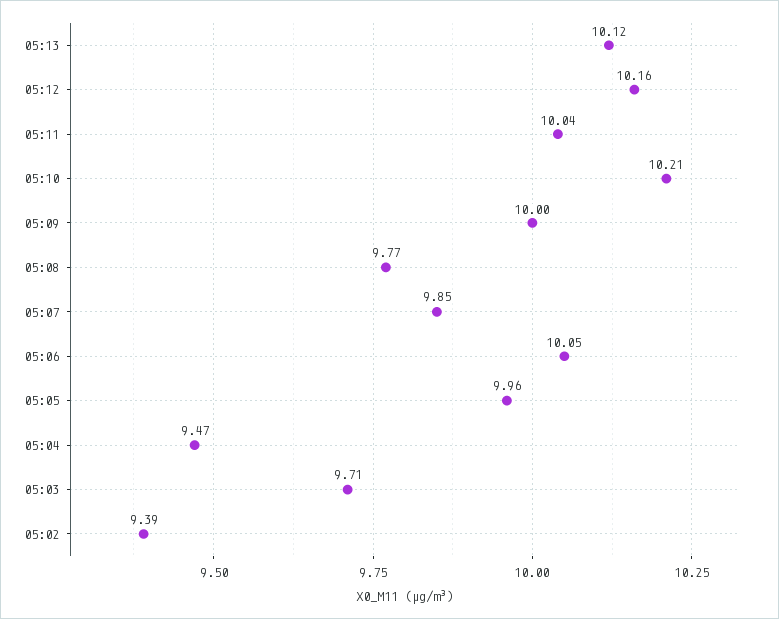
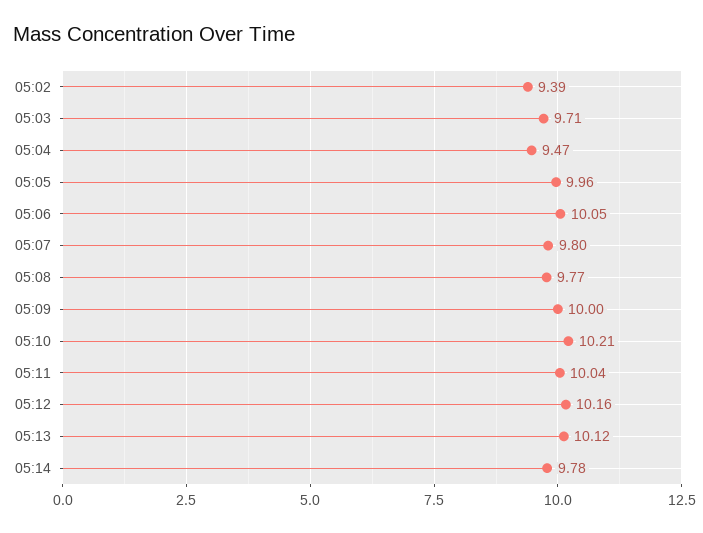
05:07: 9.85 -> 9.8
05:14: none -> 9.78

